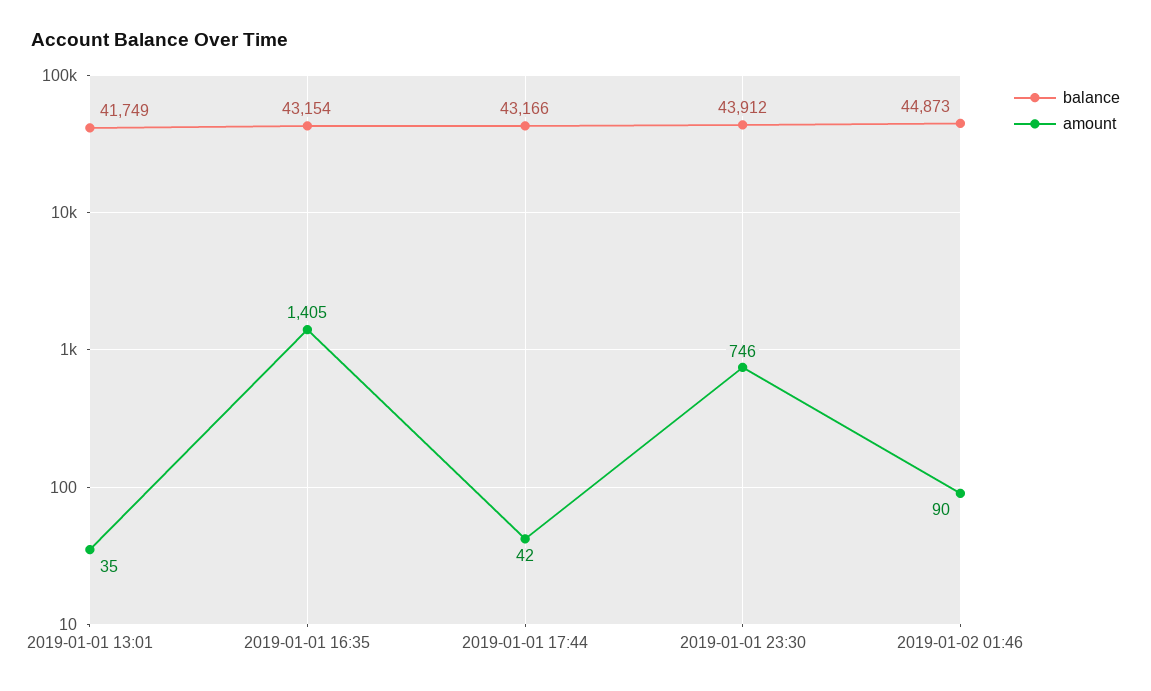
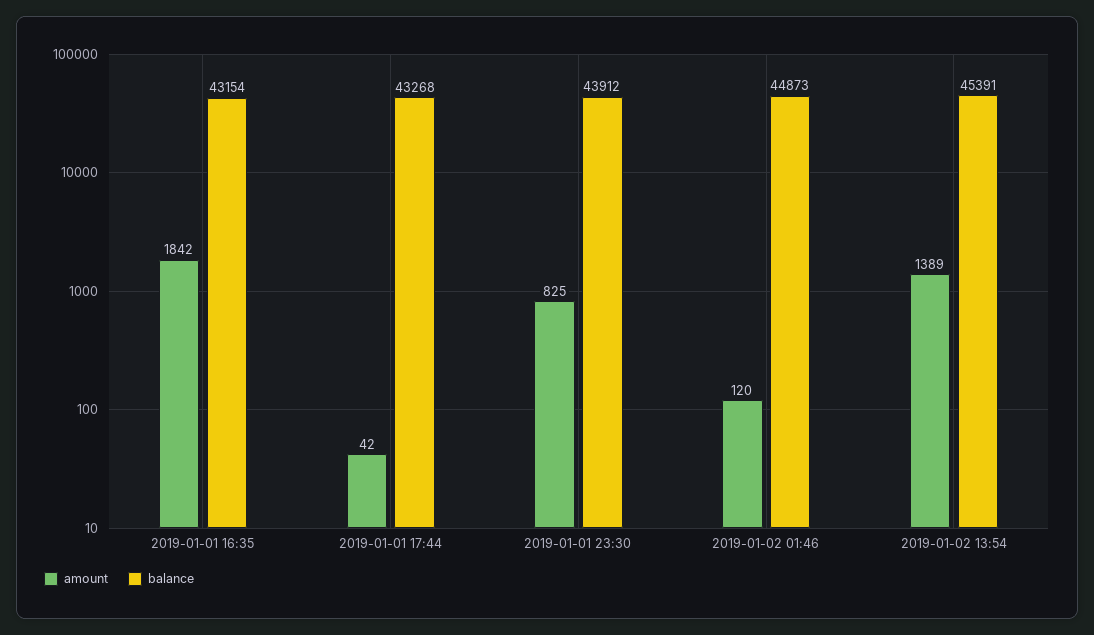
balance, 2019-01-01 13:01: 41749 -> none
amount, 2019-01-01 13:01: 35 -> none
amount, 2019-01-01 16:35: 1405 -> 1842
balance, 2019-01-01 17:44: 43166 -> 43268
amount, 2019-01-01 23:30: 746 -> 825
amount, 2019-01-02 01:46: 90 -> 120
amount, 2019-01-02 13:54: none -> 1389
balance, 2019-01-02 13:54: none -> 45391

